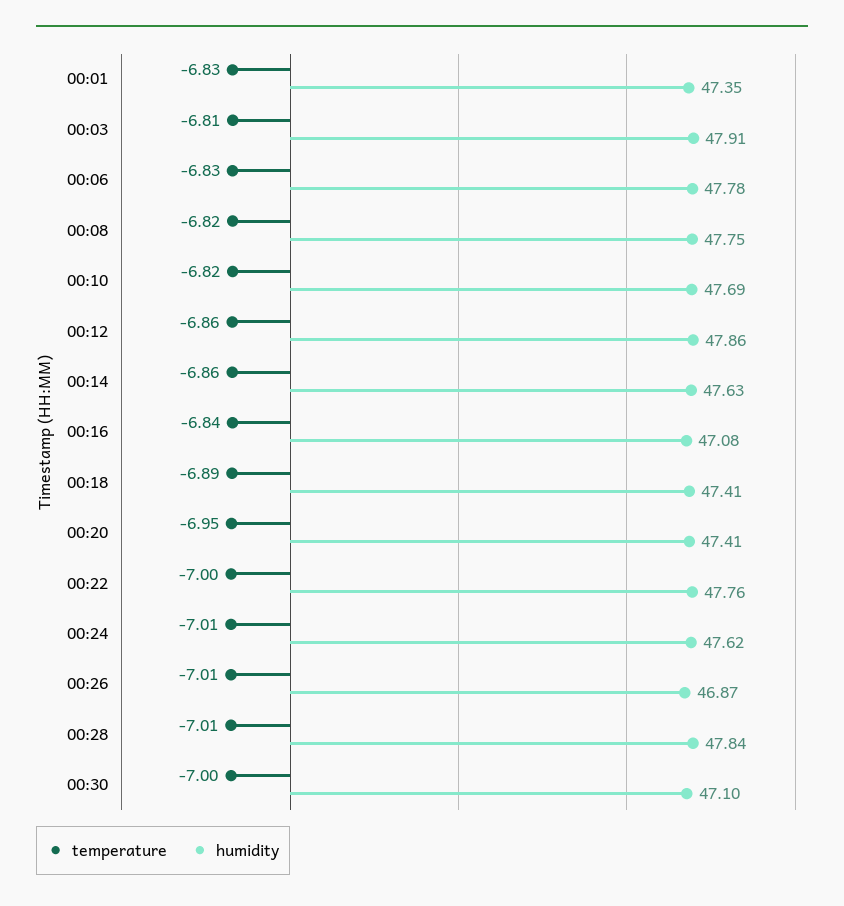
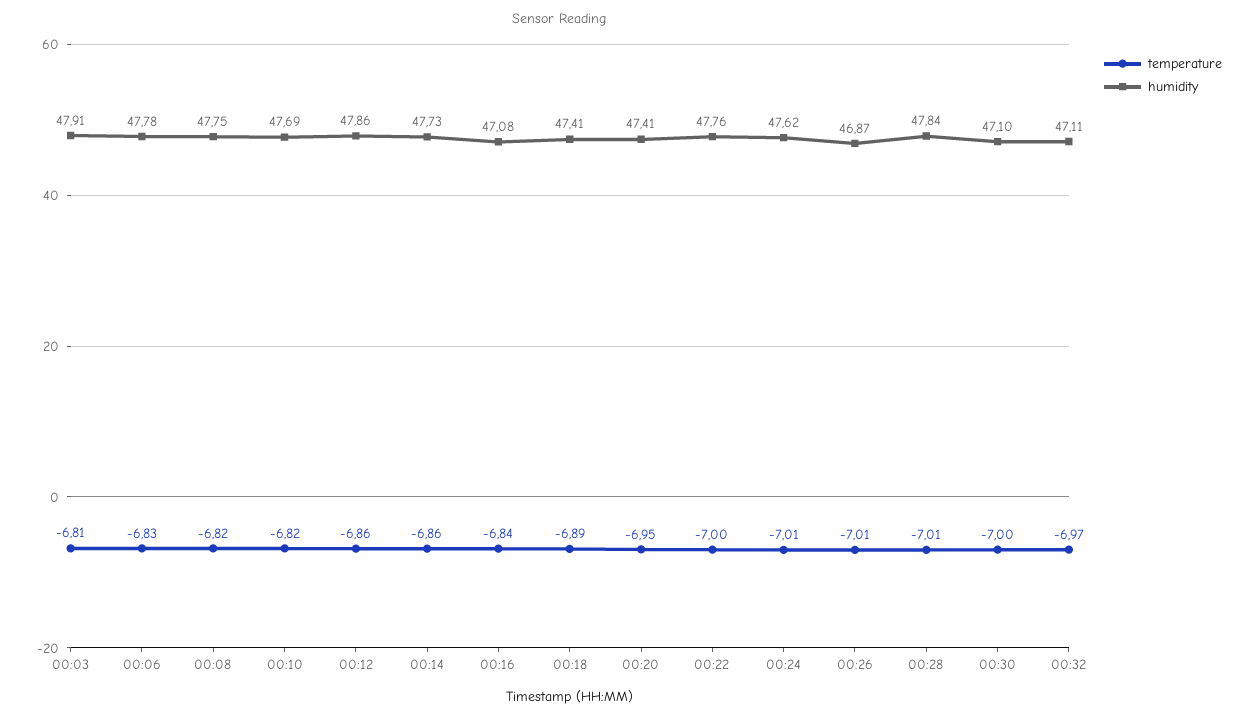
temperature, 00:01: -6.83 -> none
humidity, 00:01: 47.35 -> none
humidity, 00:14: 47.63 -> 47.73
temperature, 00:32: none -> -6.97
humidity, 00:32: none -> 47.11

